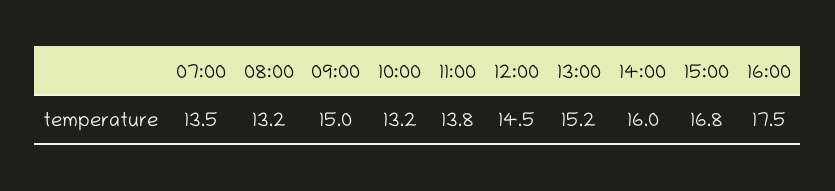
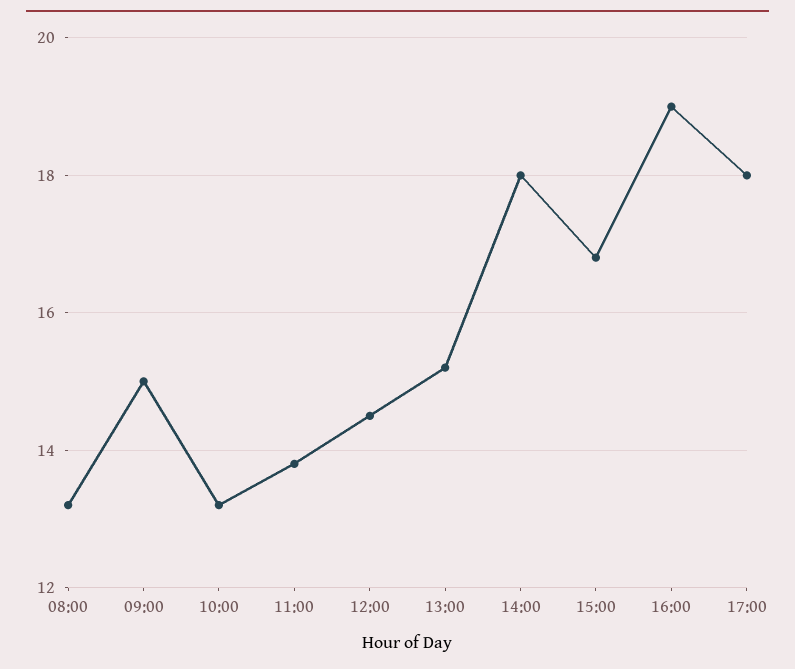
07:00: 13.5 -> none
14:00: 16 -> 18
16:00: 17.5 -> 19
17:00: none -> 18

